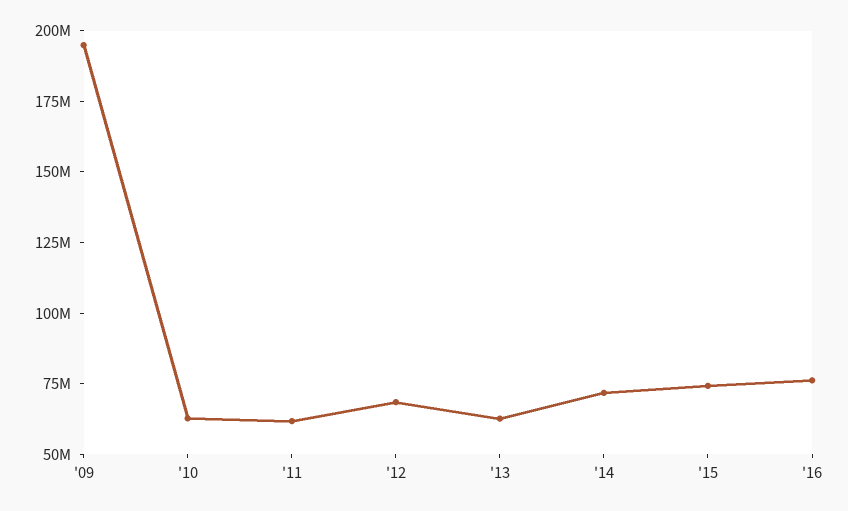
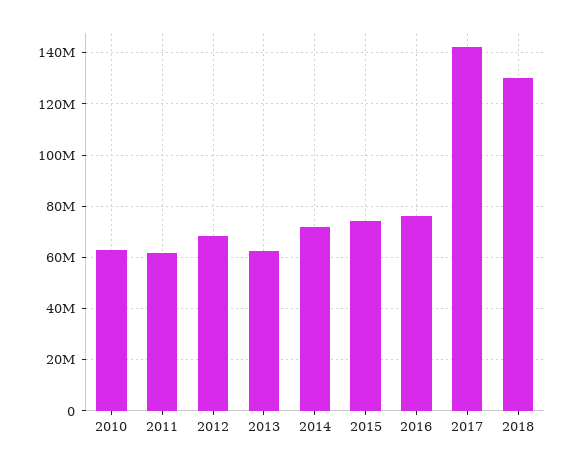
'09: 195000000 -> none
2017: none -> 142500000
2018: none -> 130000000

